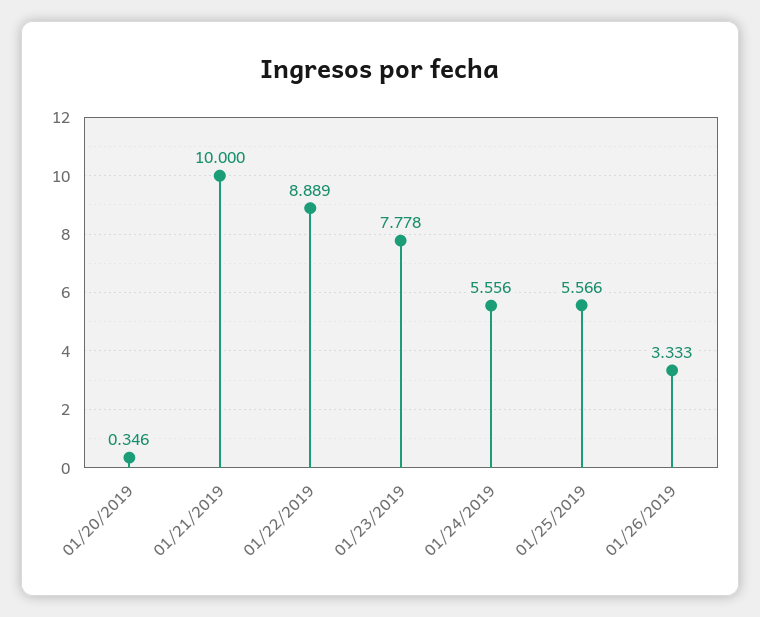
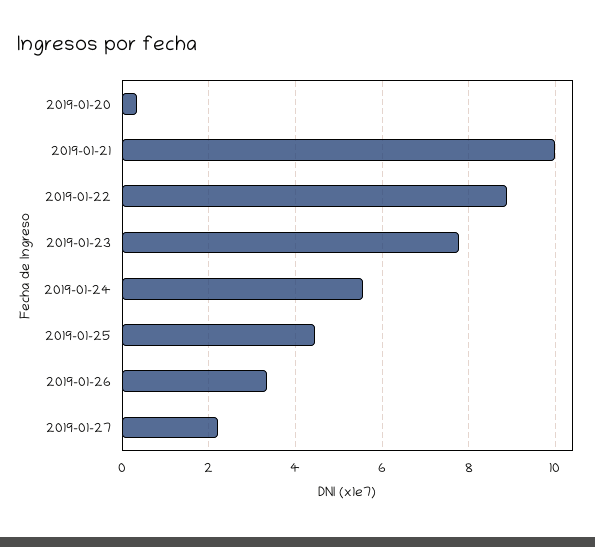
01/25/2019: 5.566 -> 4.4
2019-01-27: none -> 2.2

